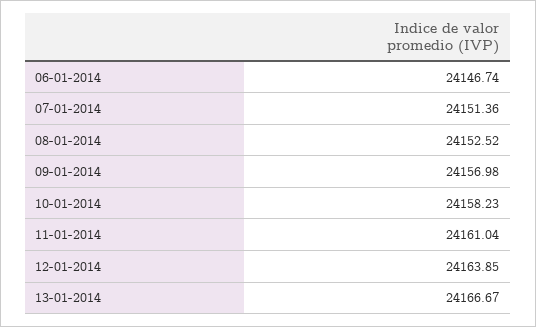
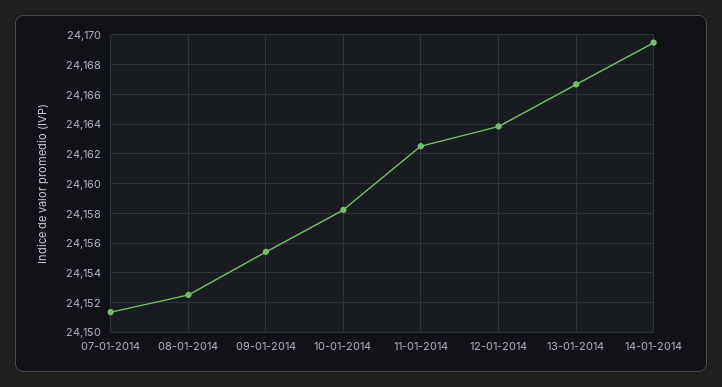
06-01-2014: 24146.74 -> none
09-01-2014: 24156.98 -> 24155.5
11-01-2014: 24161.04 -> 24162.5
14-01-2014: none -> 24169.5

